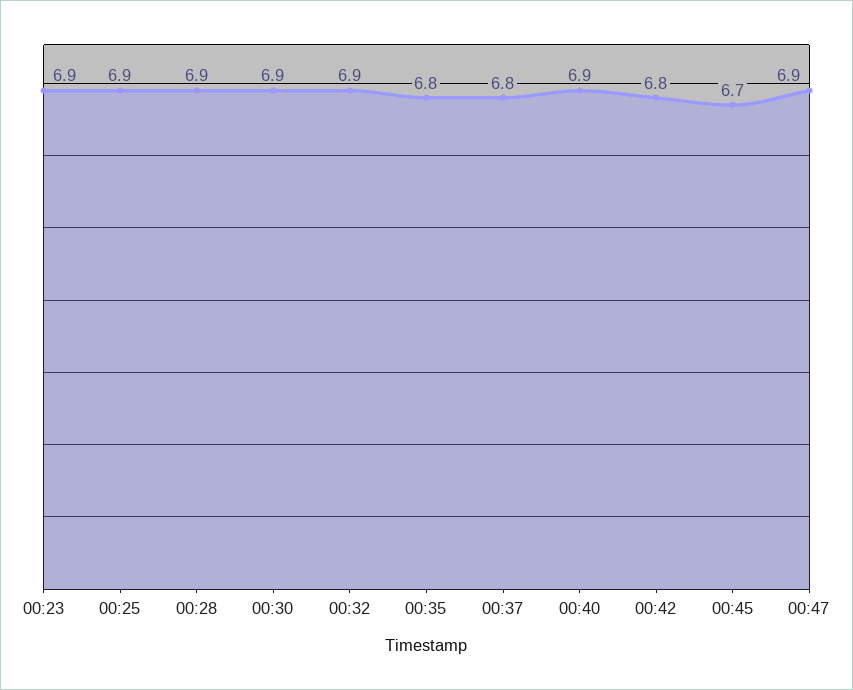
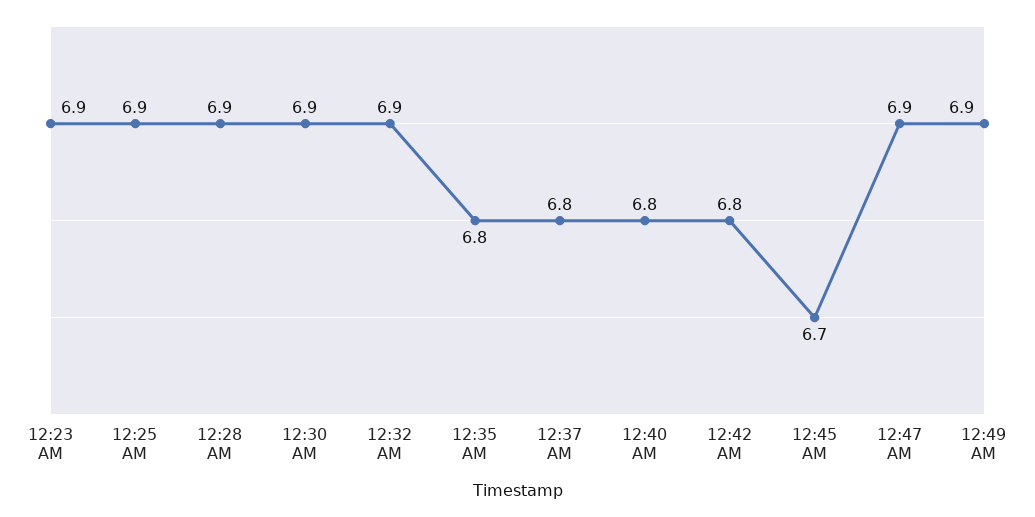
00:40: 6.9 -> 6.8
12:49 AM: none -> 6.9

